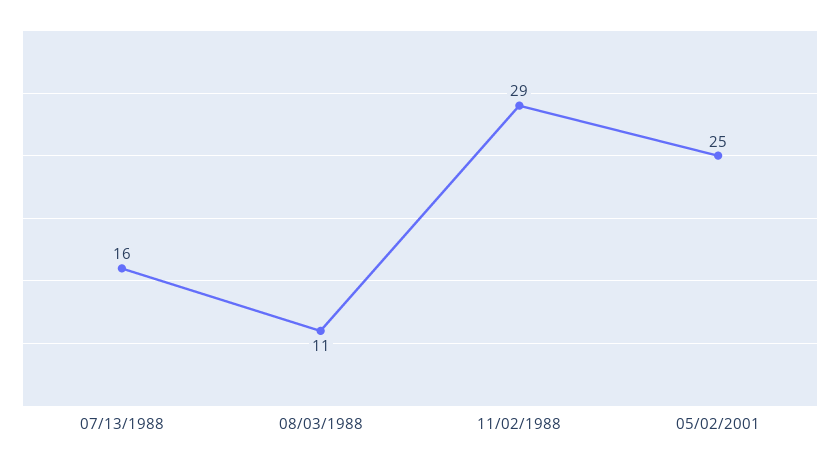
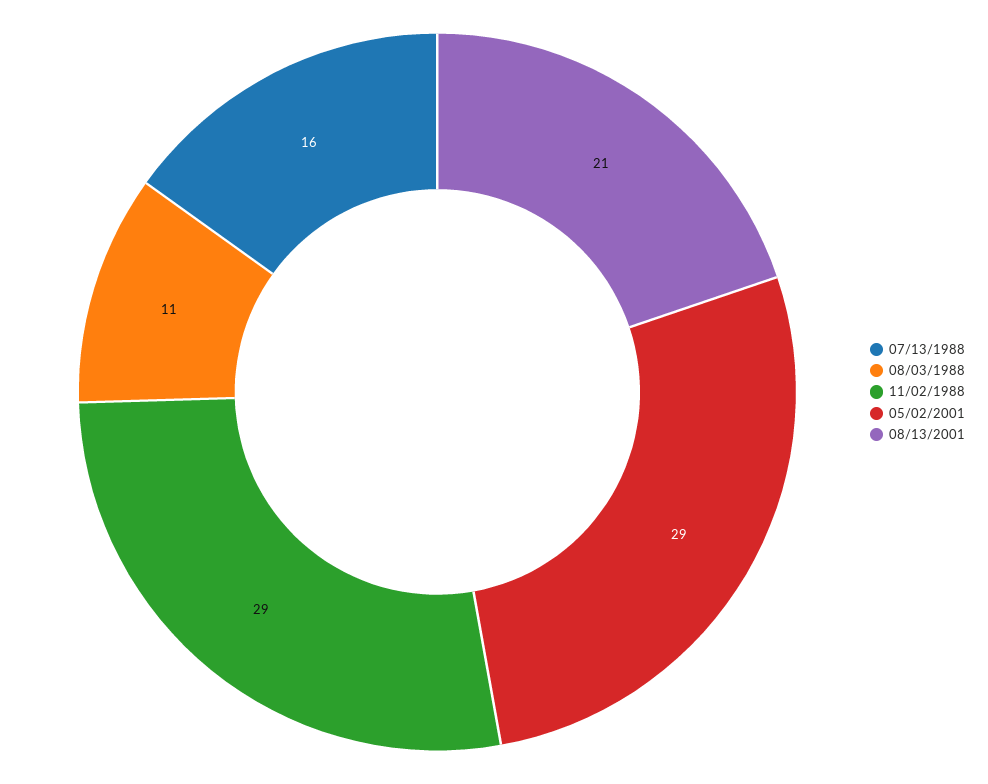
05/02/2001: 25 -> 29
08/13/2001: none -> 21

